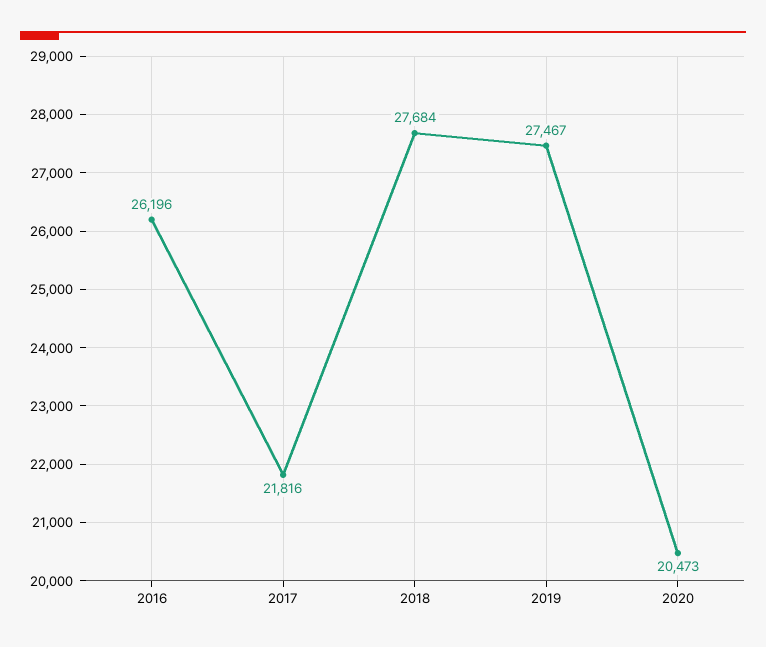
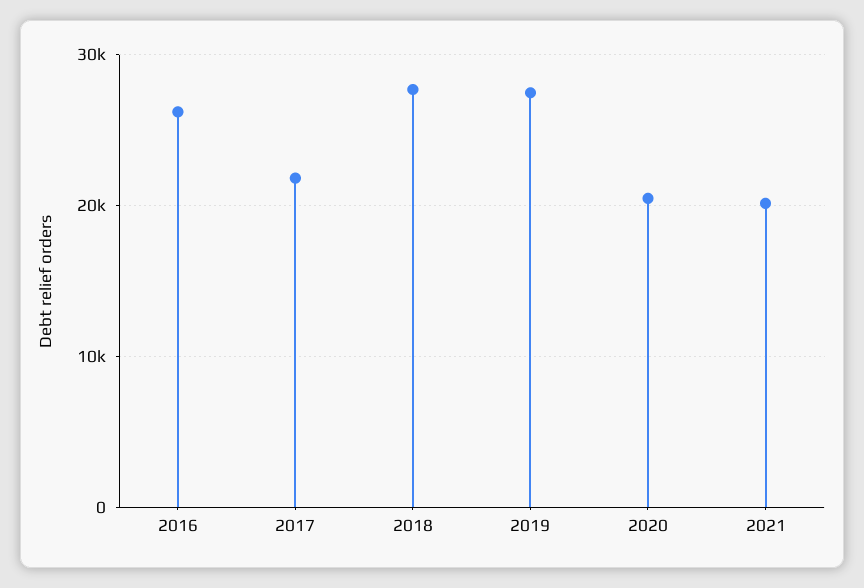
2021: none -> 20000

